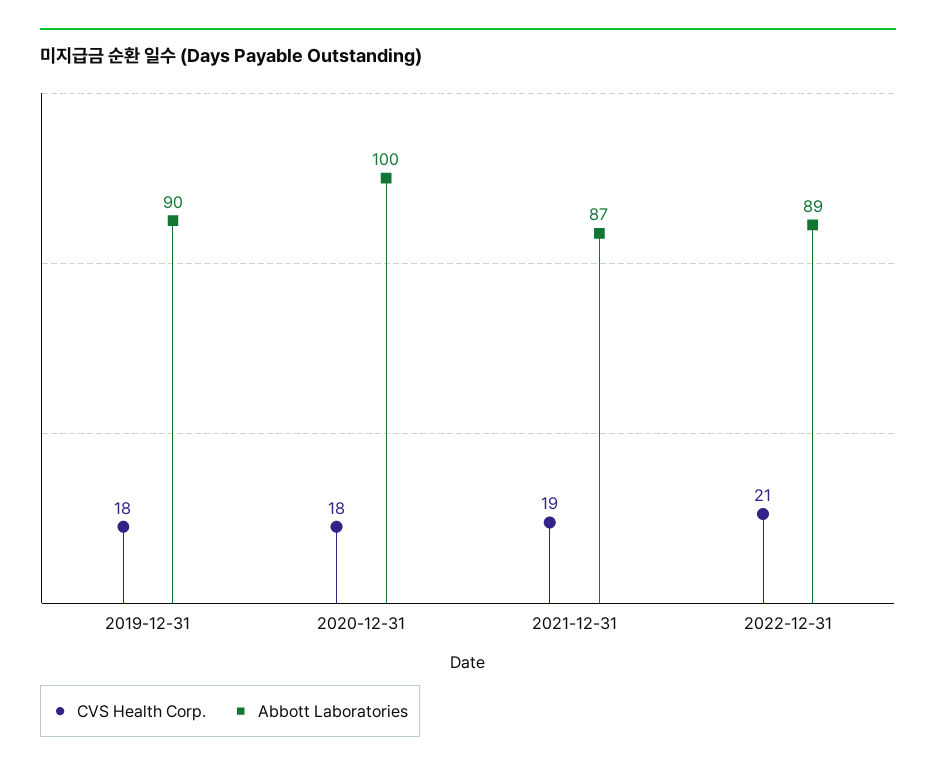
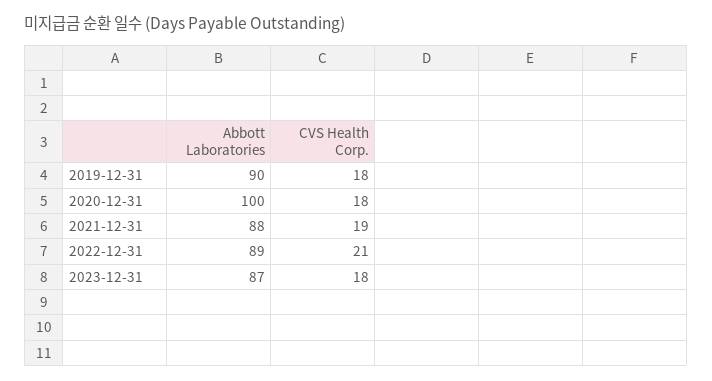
Abbott Laboratories, 2021-12-31: 87 -> 88
Abbott Laboratories, 2023-12-31: none -> 87
CVS Health Corp., 2023-12-31: none -> 18

